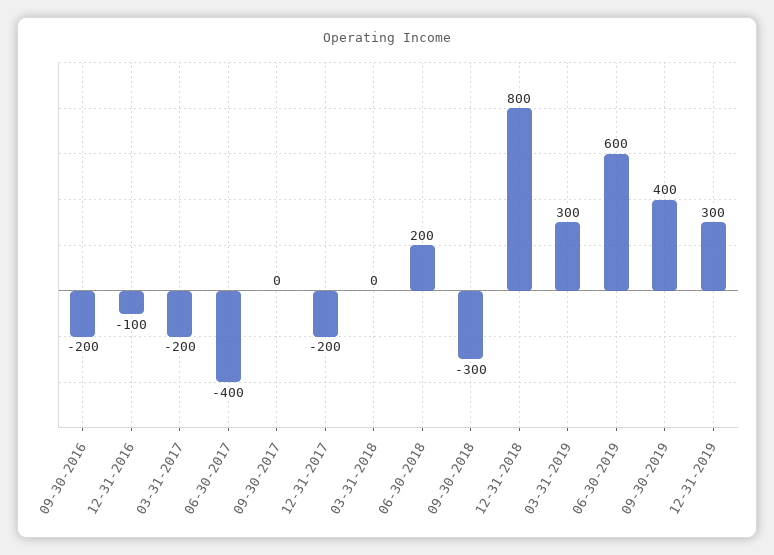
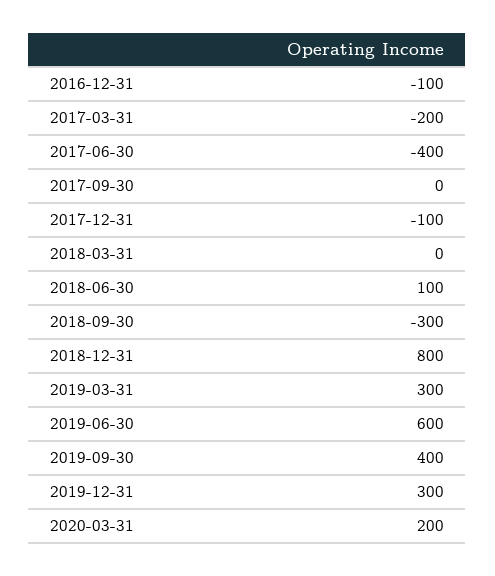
09-30-2016: -200 -> none
12-31-2017: -200 -> -100
06-30-2018: 200 -> 100
2020-03-31: none -> 200

